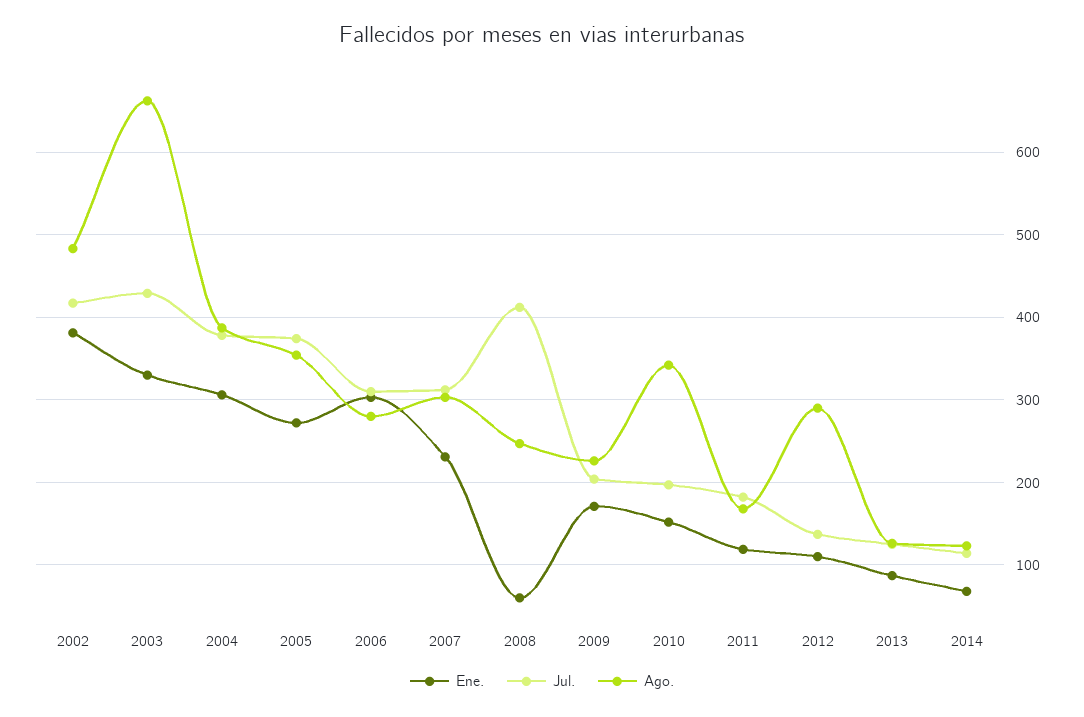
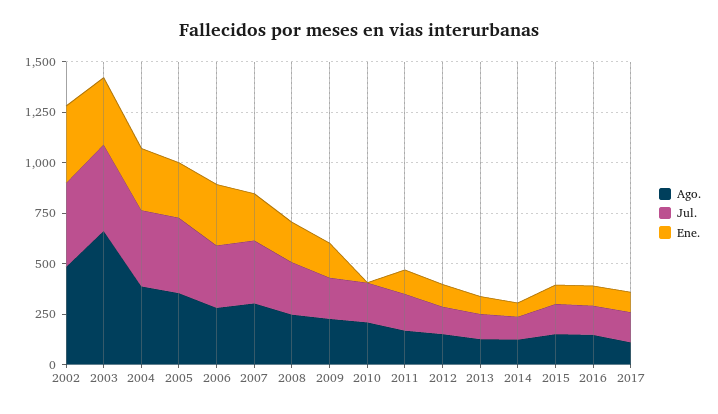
Ene., 2008: 60 -> 200
Jul., 2008: 410 -> 250
Ene., 2010: 150 -> 0
Ago., 2010: 340 -> 200
Ago., 2012: 290 -> 150
Ago., 2015: none -> 150
Jul., 2015: none -> 150
Ene., 2015: none -> 100
Ago., 2016: none -> 150
Jul., 2016: none -> 150
Ene., 2016: none -> 100
Ago., 2017: none -> 100
Jul., 2017: none -> 150
Ene., 2017: none -> 100

